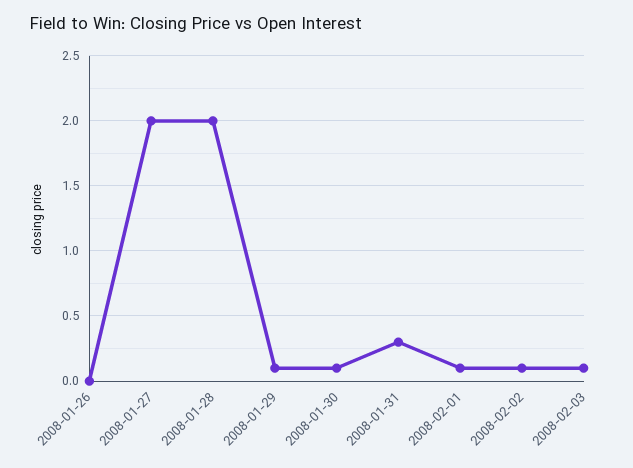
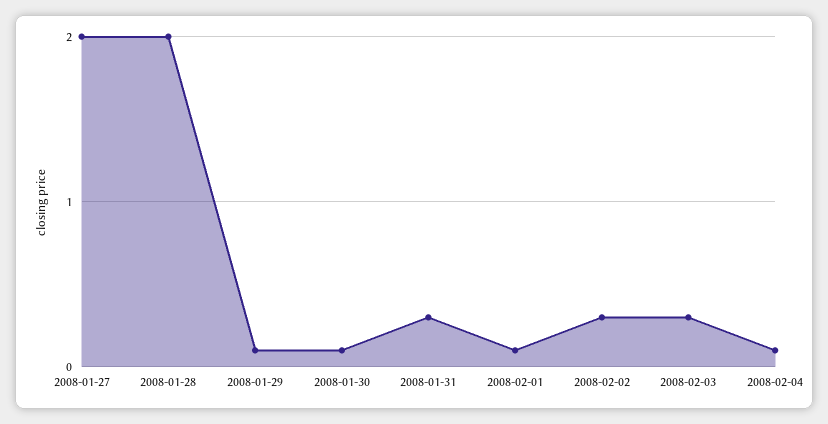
2008-01-26: 0 -> none
2008-02-02: 0.1 -> 0.3
2008-02-03: 0.1 -> 0.3
2008-02-04: none -> 0.1

